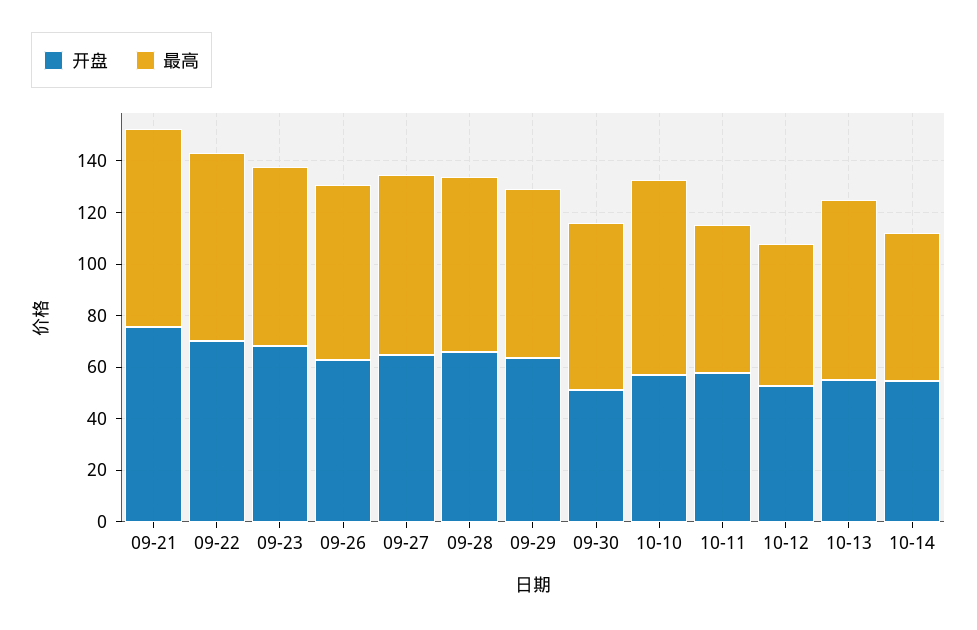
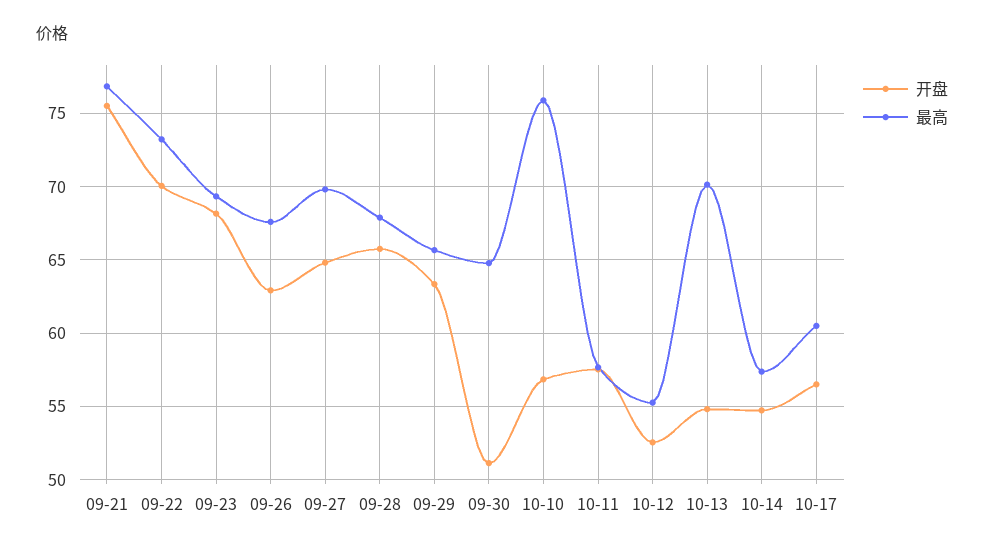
开盘, 10-17: none -> 56.5
最高, 10-17: none -> 60.5

